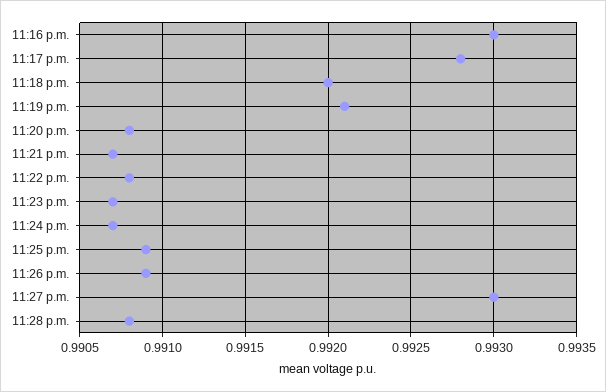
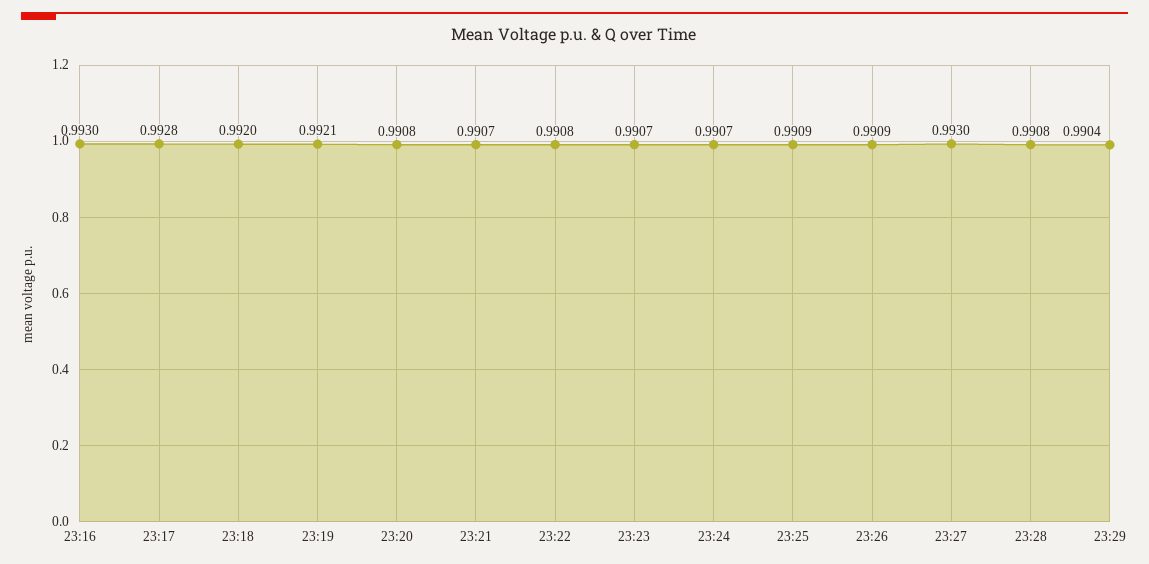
23:29: none -> 0.9904

